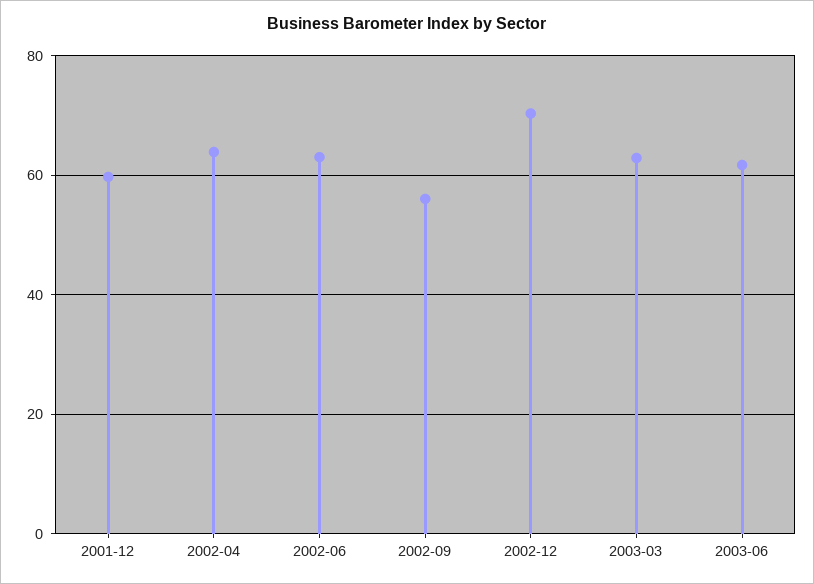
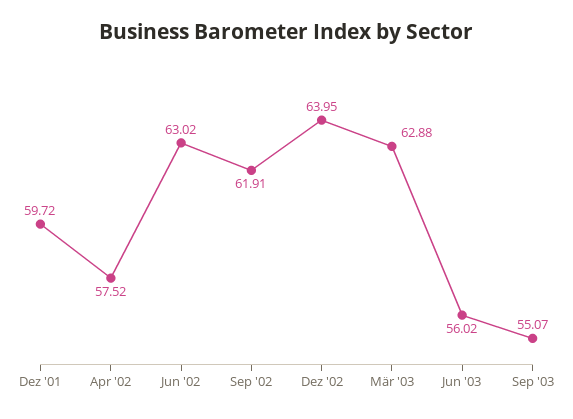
2002-04: 64 -> 57.52
2002-09: 56 -> 61.91
2002-12: 70 -> 63.95
2003-06: 62 -> 56.02
Sep '03: none -> 55.07

